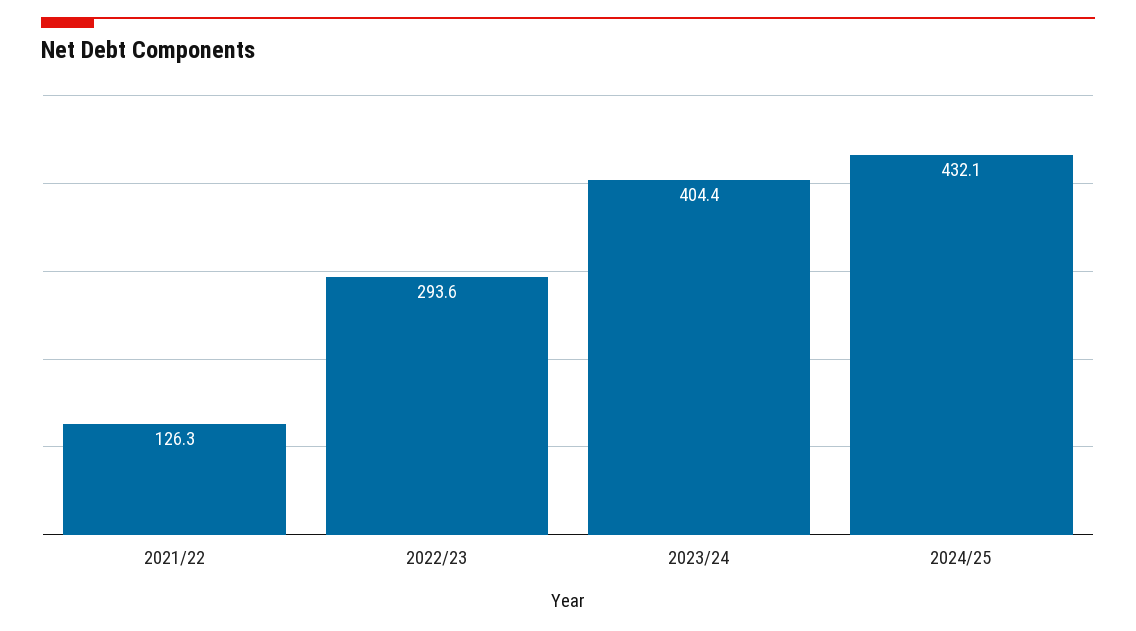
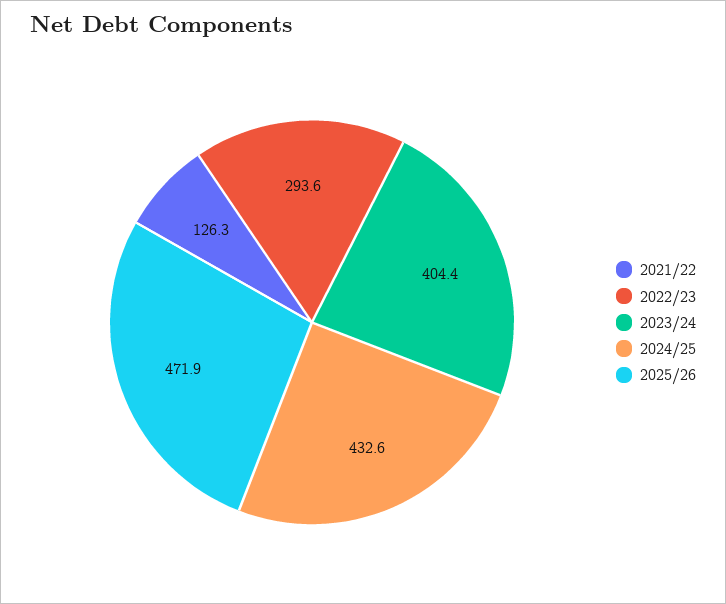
2024/25: 432.1 -> 432.6
2025/26: none -> 471.9

